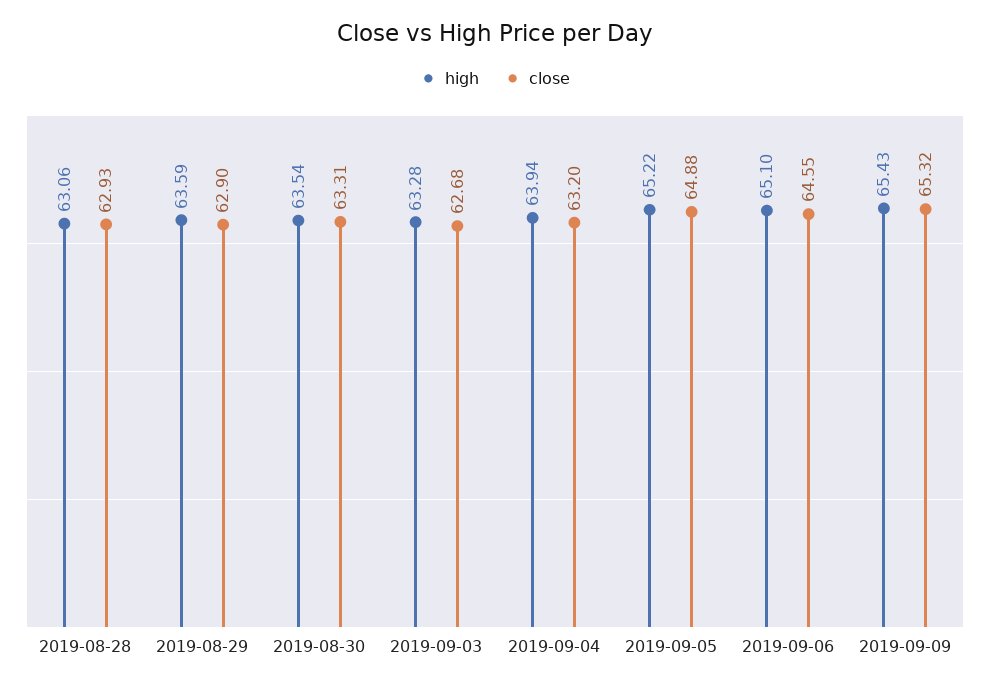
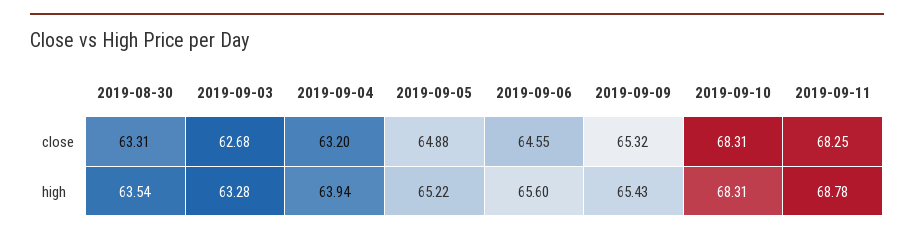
high, 2019-08-28: 63.06 -> none
close, 2019-08-28: 62.93 -> none
high, 2019-08-29: 63.59 -> none
close, 2019-08-29: 62.9 -> none
high, 2019-09-06: 65.1 -> 65.6
close, 2019-09-10: none -> 68.31
close, 2019-09-11: none -> 68.25
high, 2019-09-10: none -> 68.31
high, 2019-09-11: none -> 68.78

